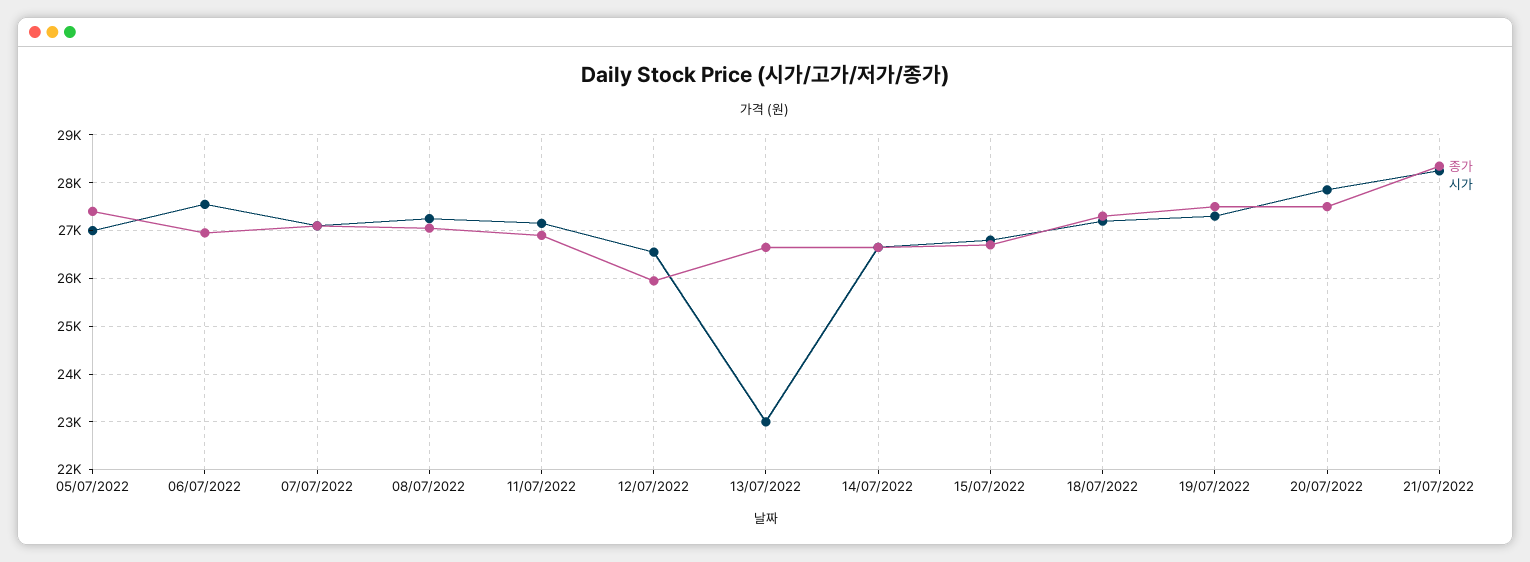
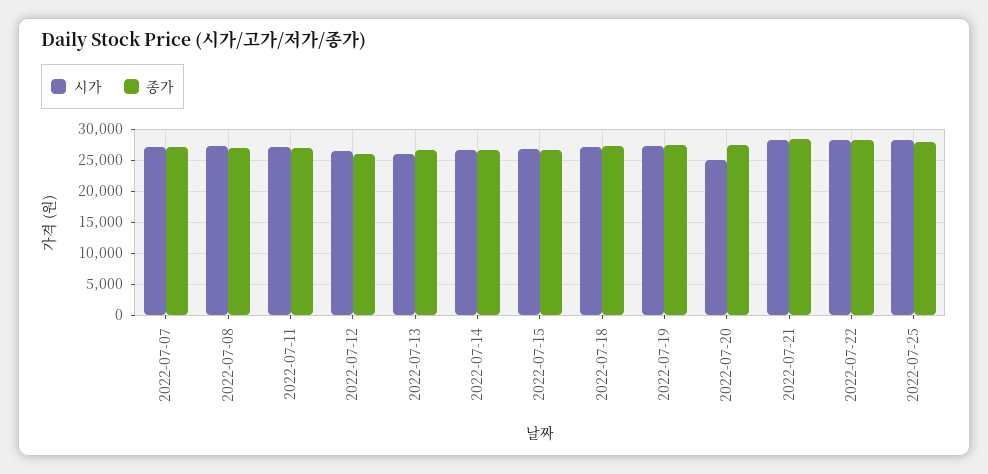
종가, 05/07/2022: 27400 -> none
시가, 05/07/2022: 27000 -> none
종가, 06/07/2022: 27000 -> none
시가, 06/07/2022: 27600 -> none
시가, 13/07/2022: 23000 -> 26000
시가, 20/07/2022: 27800 -> 25000
시가, 2022-07-22: none -> 28000
종가, 2022-07-22: none -> 28000
시가, 2022-07-25: none -> 28000
종가, 2022-07-25: none -> 28000

